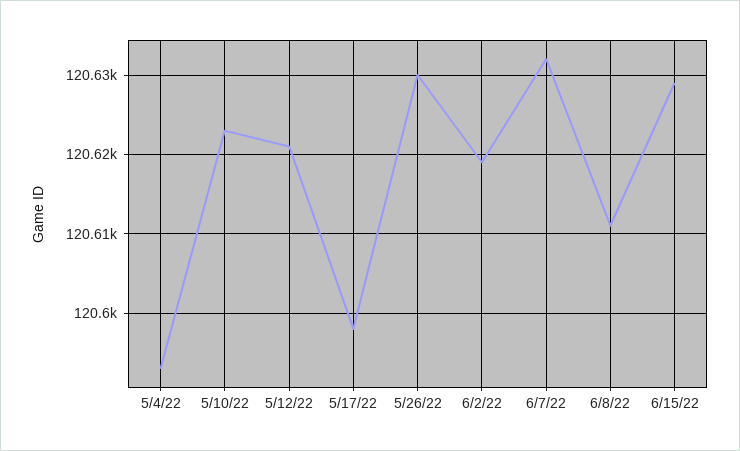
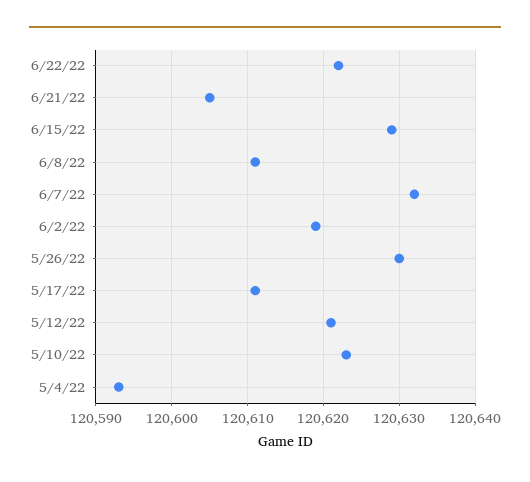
5/17/22: 120598 -> 120611
6/22/22: none -> 120622
6/21/22: none -> 120605

